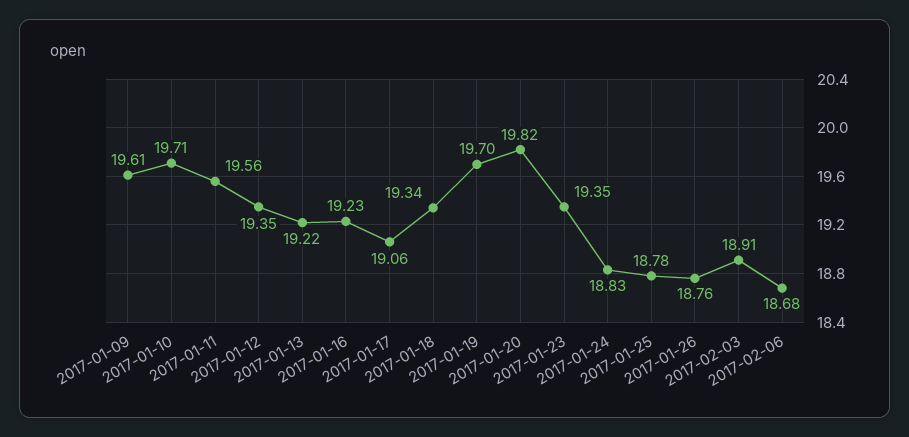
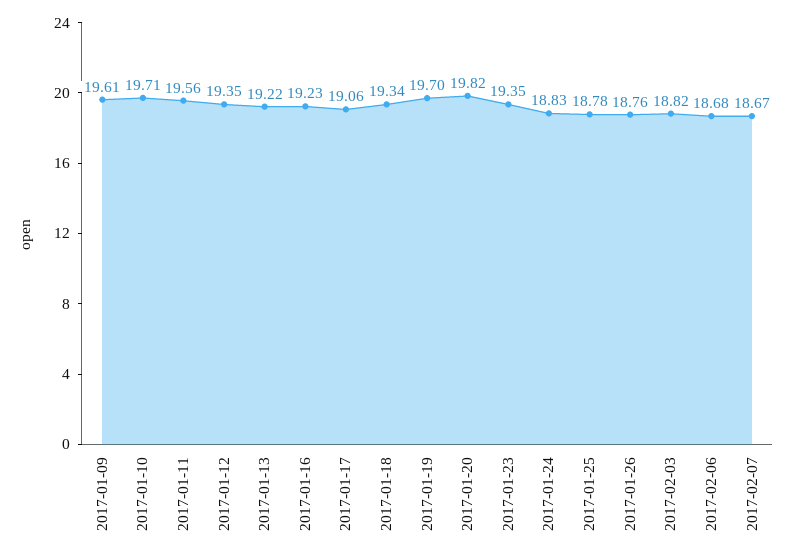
2017-02-03: 18.91 -> 18.82
2017-02-07: none -> 18.67

